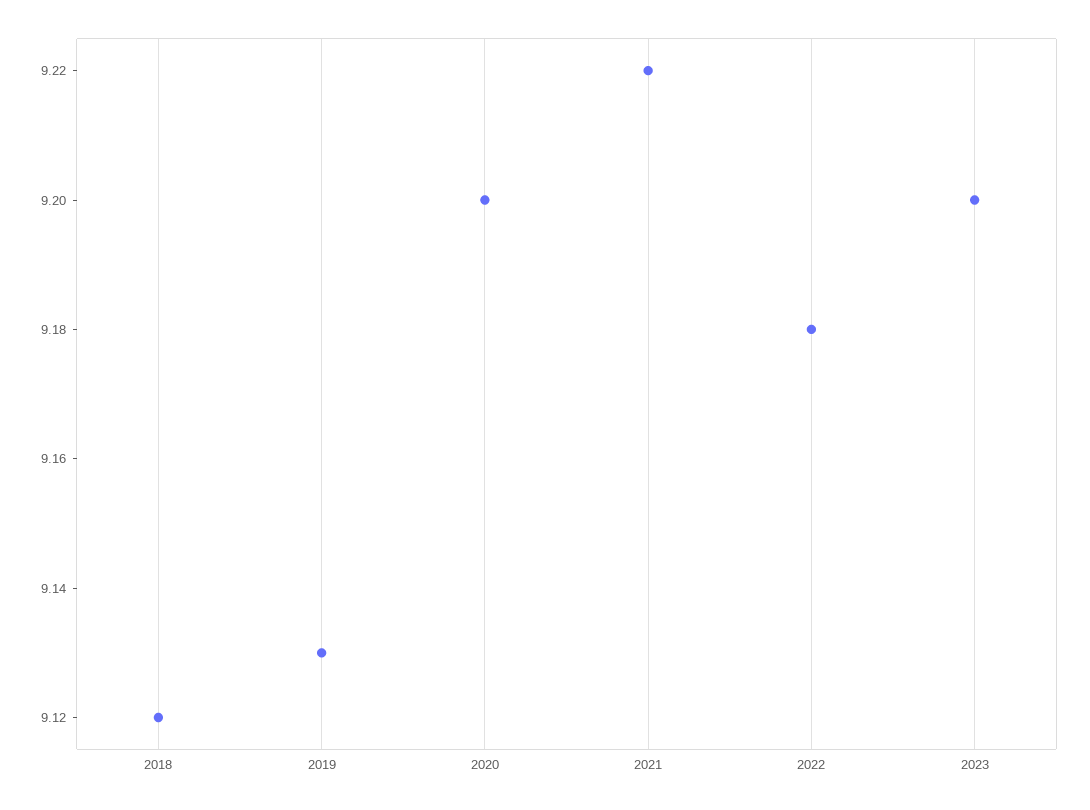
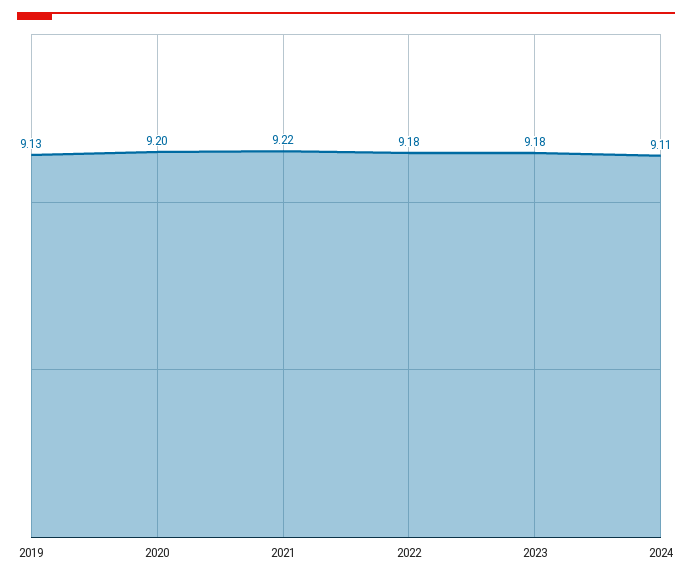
2018: 9.12 -> none
2023: 9.2 -> 9.18
2024: none -> 9.11

